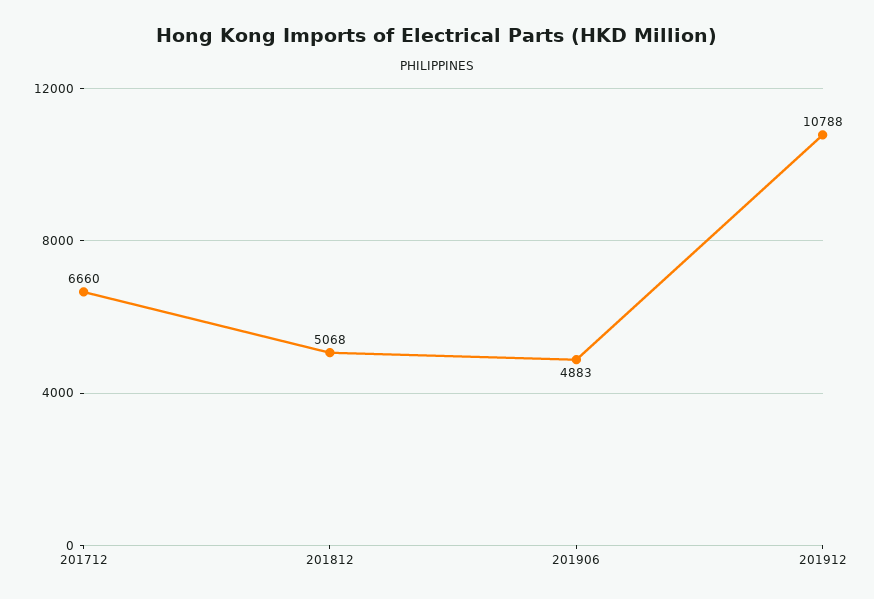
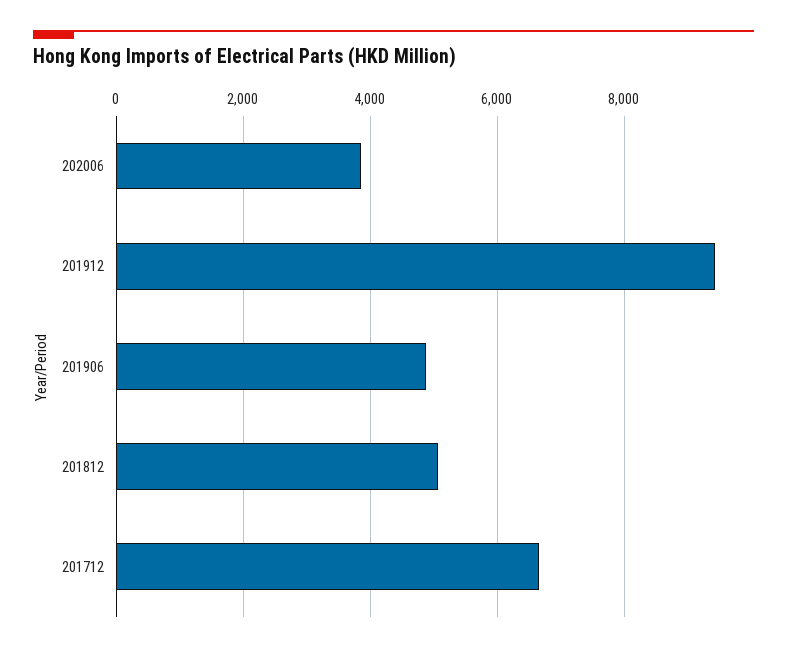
201912: 10788 -> 9400
202006: none -> 3800

